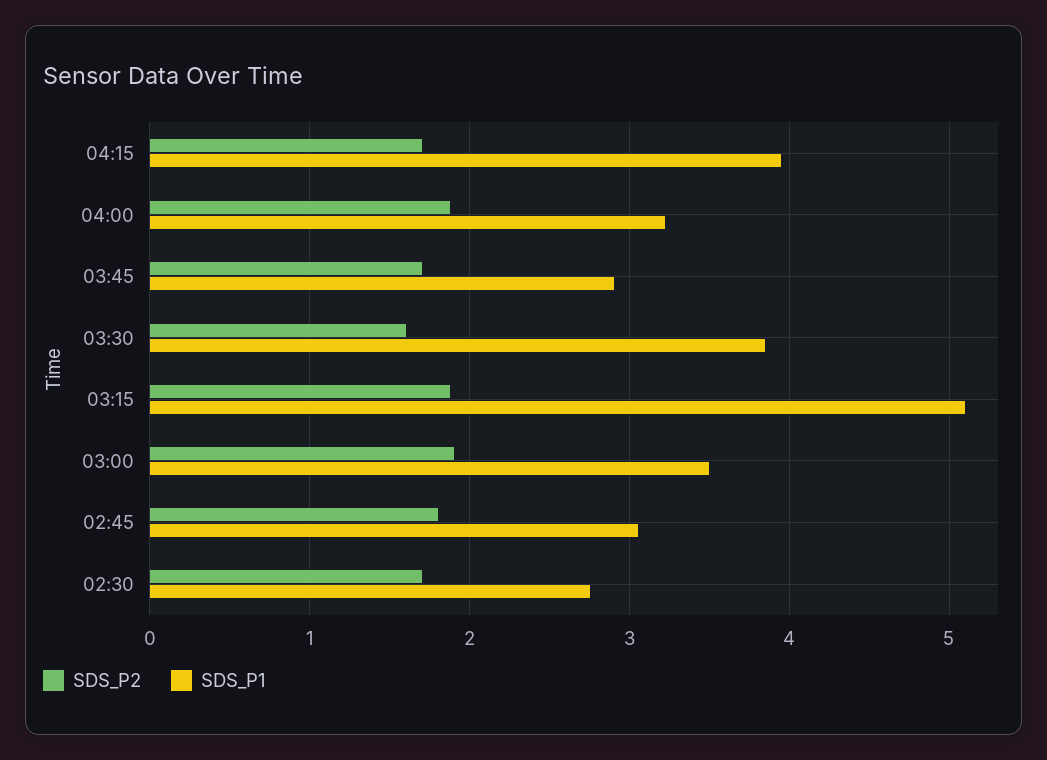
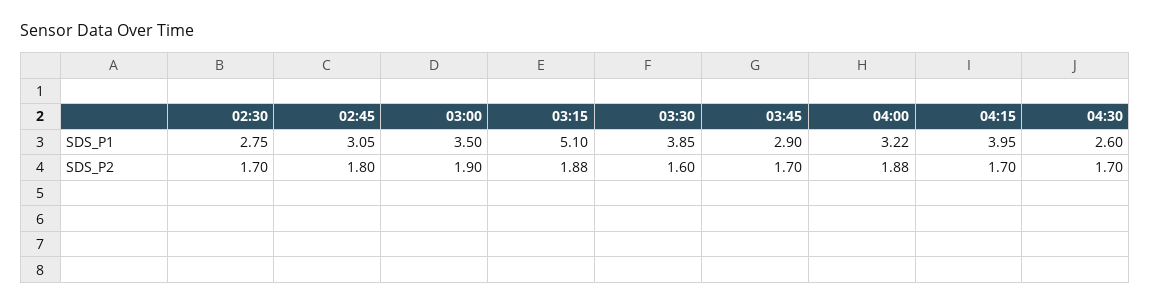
SDS_P1, 04:30: none -> 2.6
SDS_P2, 04:30: none -> 1.7

